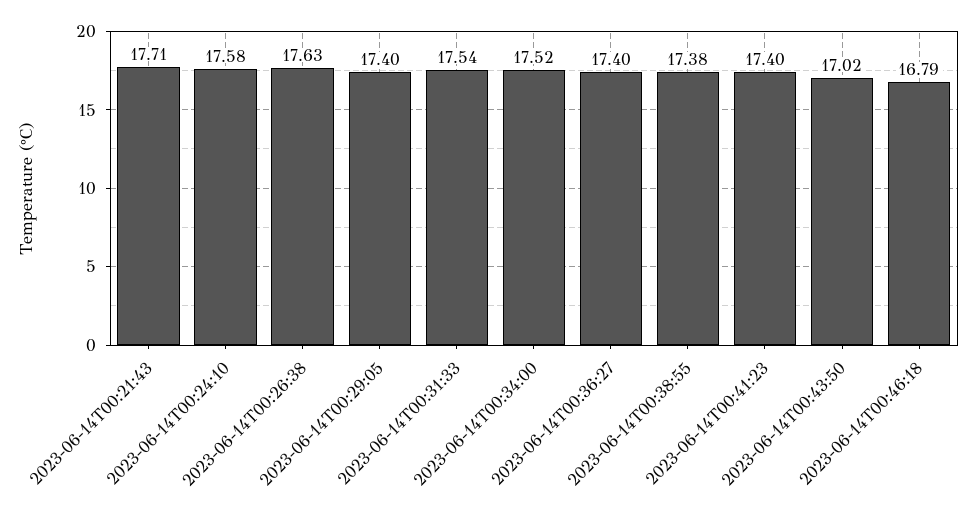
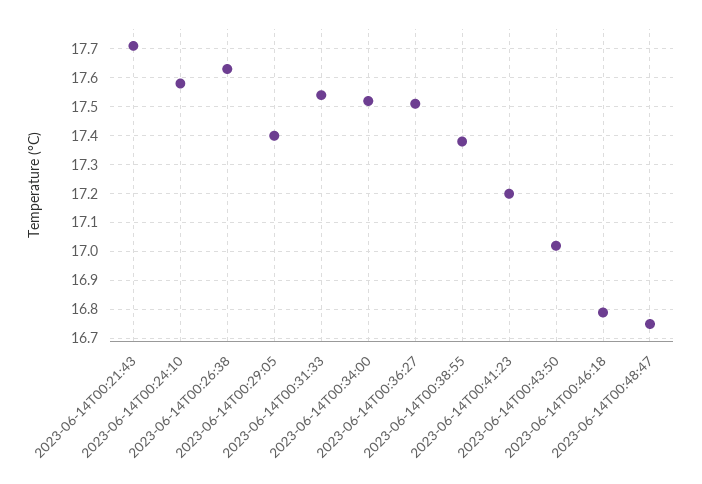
2023-06-14T00:36:27: 17.4 -> 17.5
2023-06-14T00:41:23: 17.4 -> 17.2
2023-06-14T00:48:47: none -> 16.75

